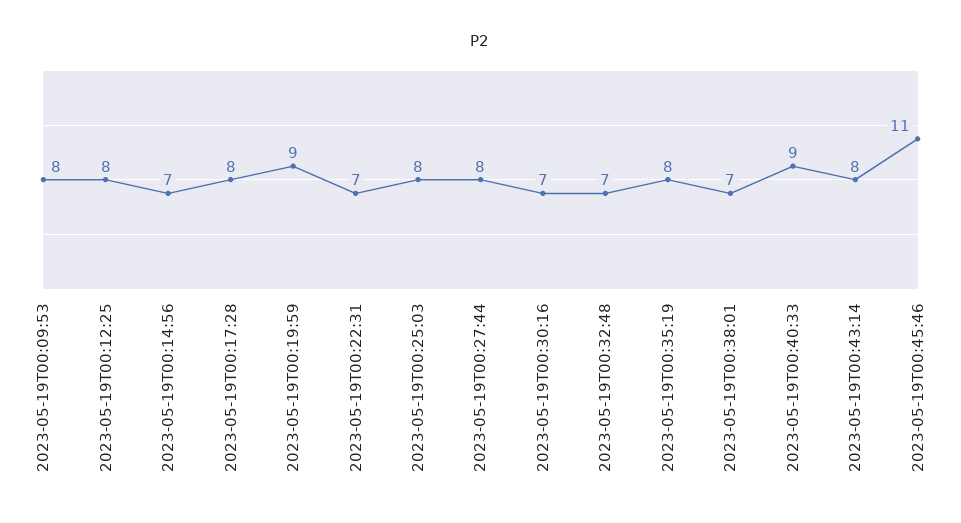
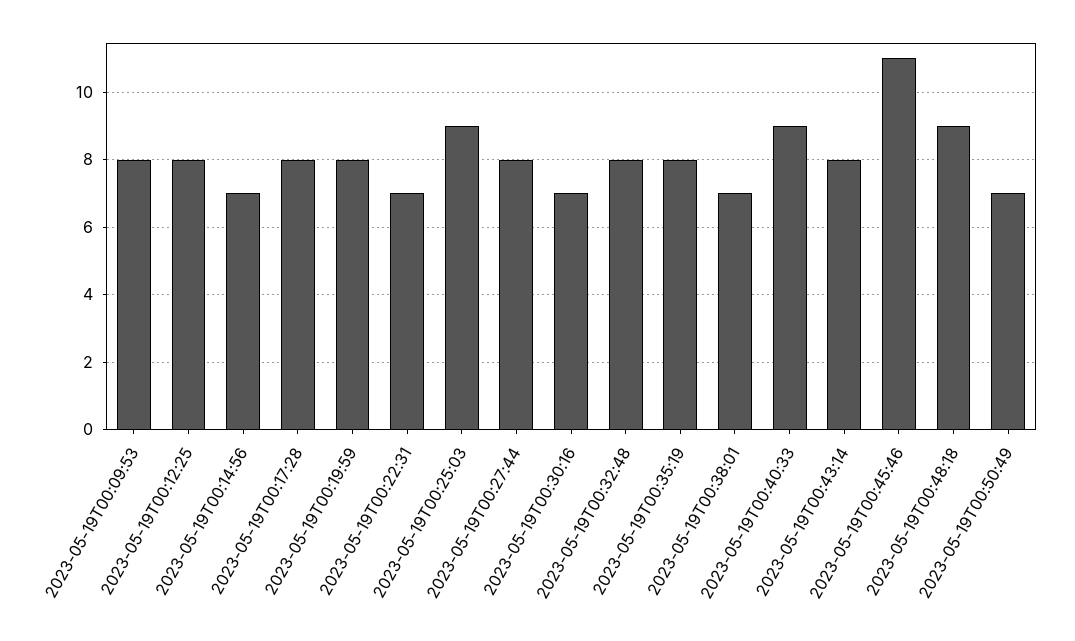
2023-05-19T00:19:59: 9 -> 8
2023-05-19T00:25:03: 8 -> 9
2023-05-19T00:32:48: 7 -> 8
2023-05-19T00:48:18: none -> 9
2023-05-19T00:50:49: none -> 7

